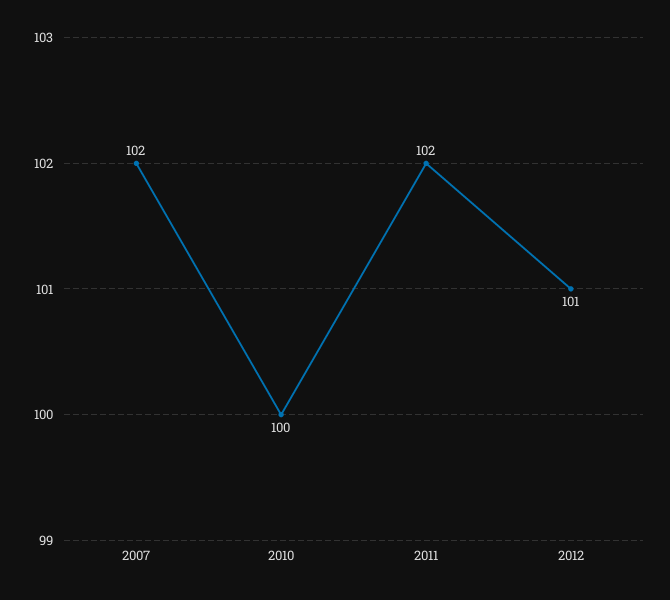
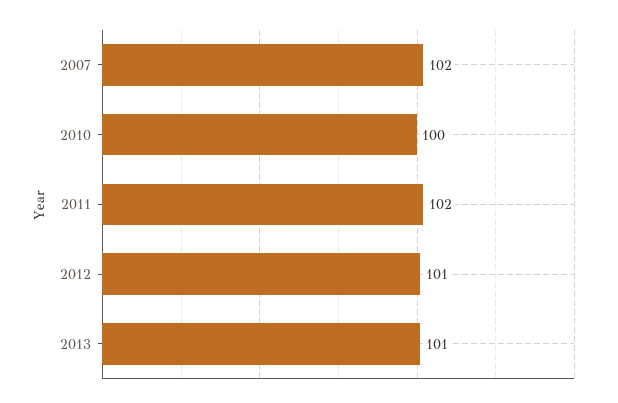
2013: none -> 101

